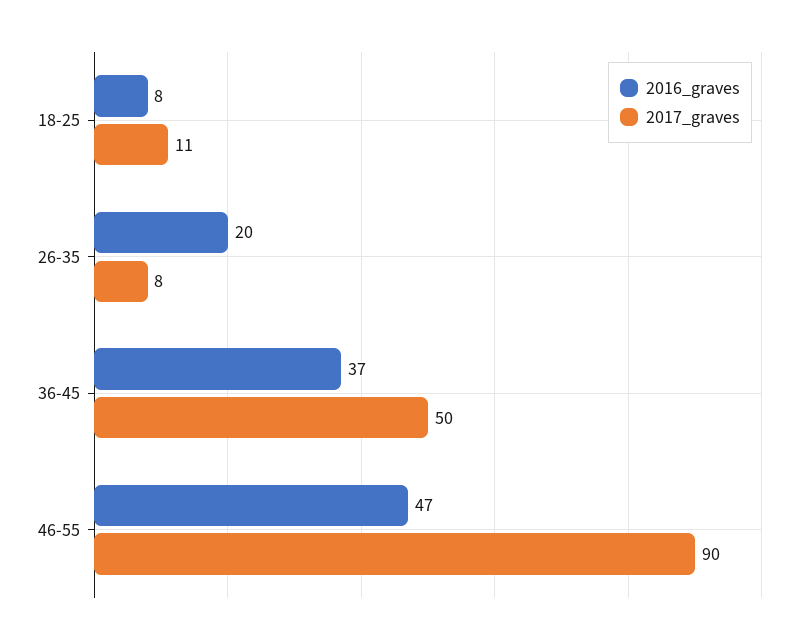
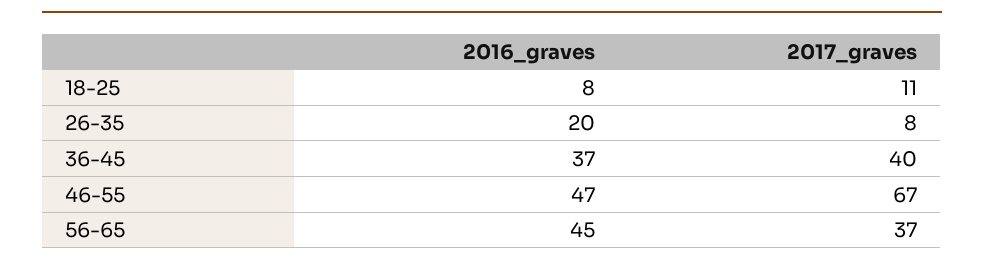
2017_graves, 36-45: 50 -> 40
2017_graves, 46-55: 90 -> 67
2016_graves, 56-65: none -> 45
2017_graves, 56-65: none -> 37

